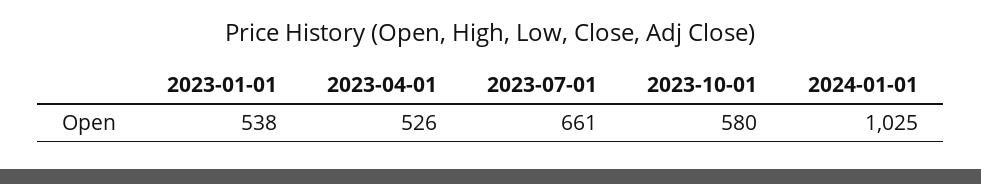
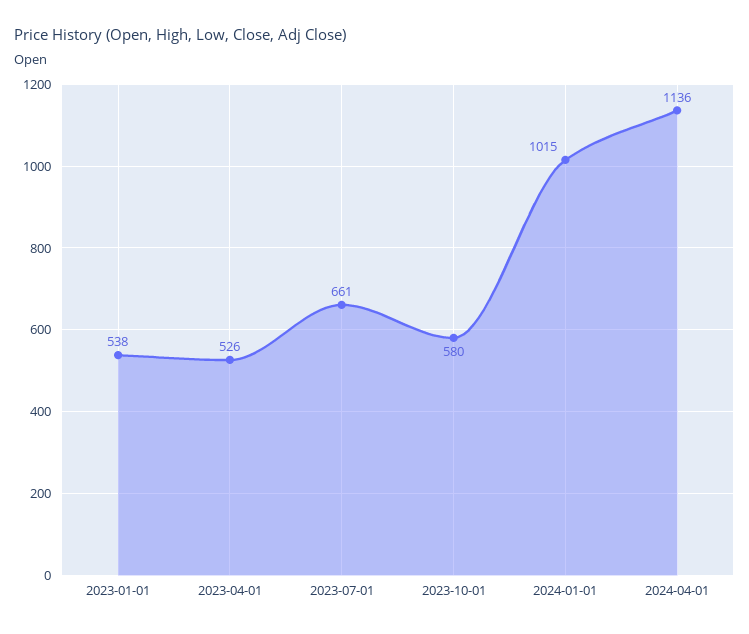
2024-01-01: 1025 -> 1015
2024-04-01: none -> 1136

